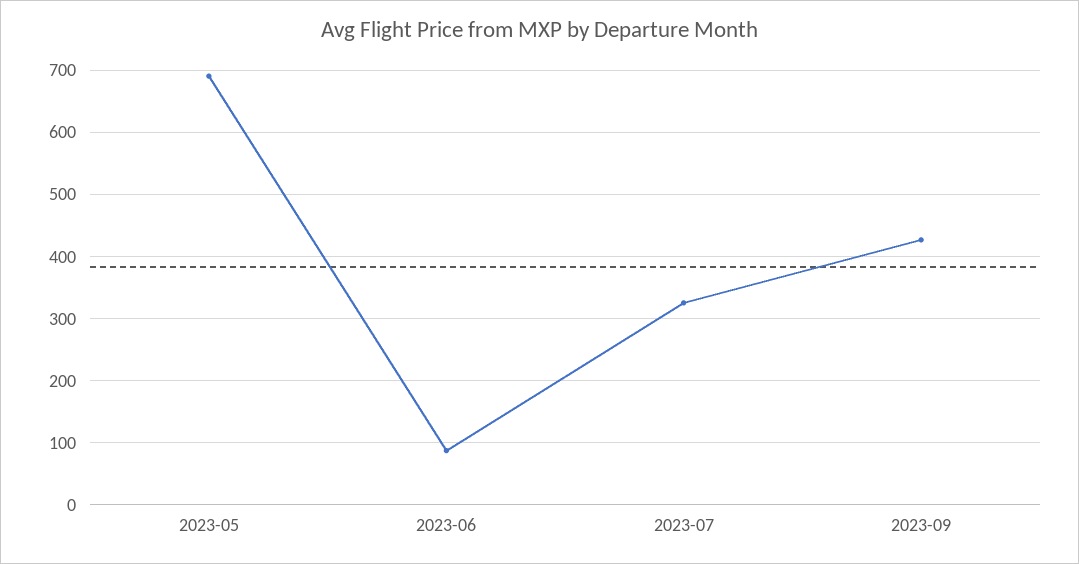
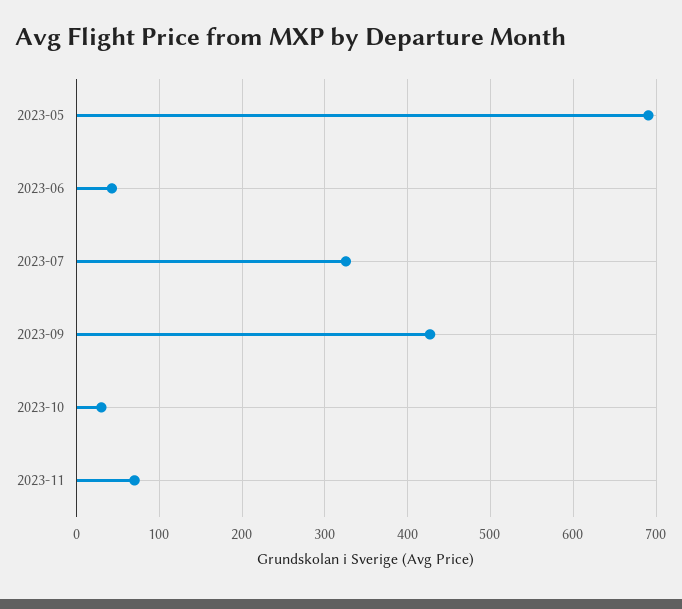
2023-06: 90 -> 40
2023-10: none -> 30
2023-11: none -> 70

